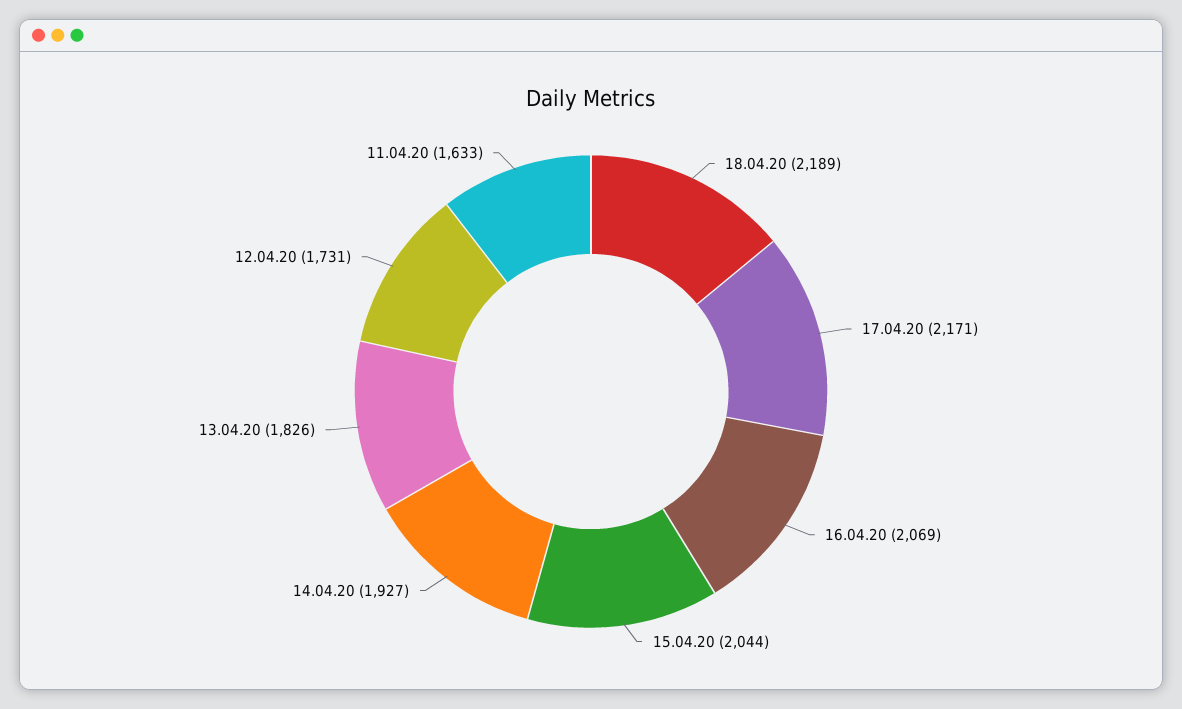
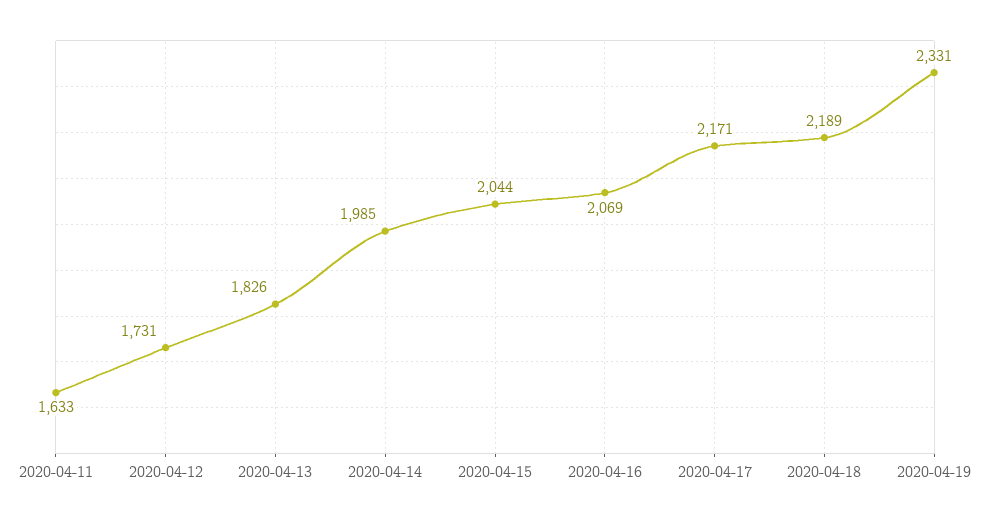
14.04.20: 1927 -> 1985
2020-04-19: none -> 2331

